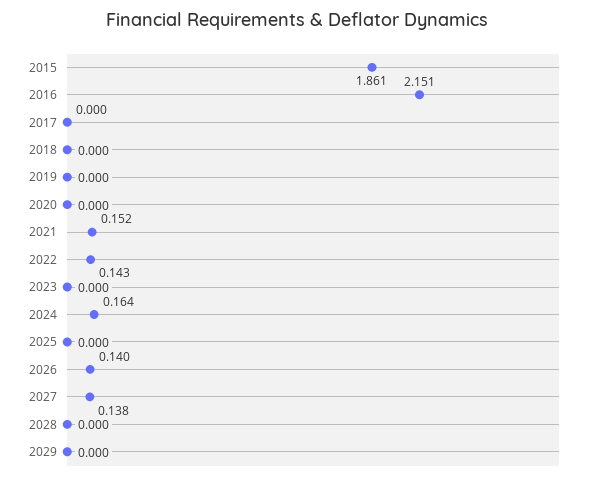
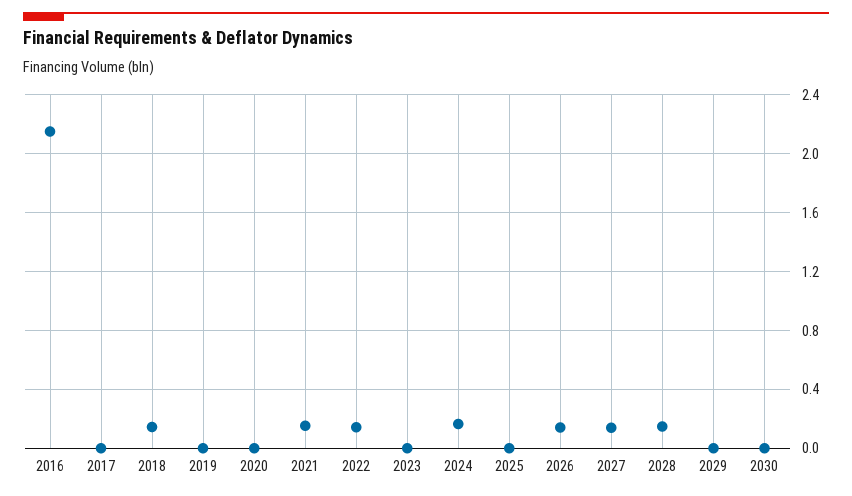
2015: 1.861 -> none
2018: 0 -> 0.15
2028: 0 -> 0.15
2030: none -> 0

